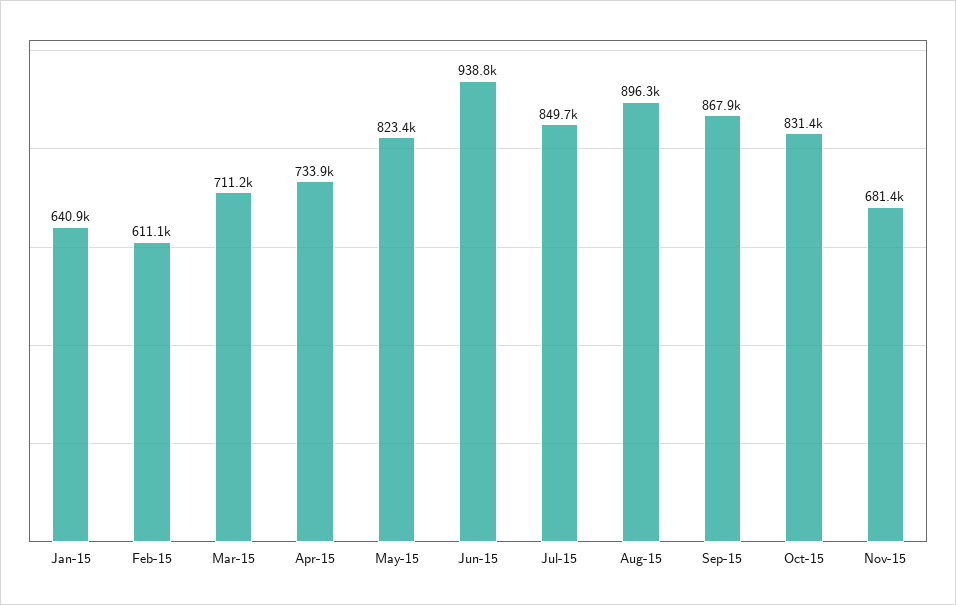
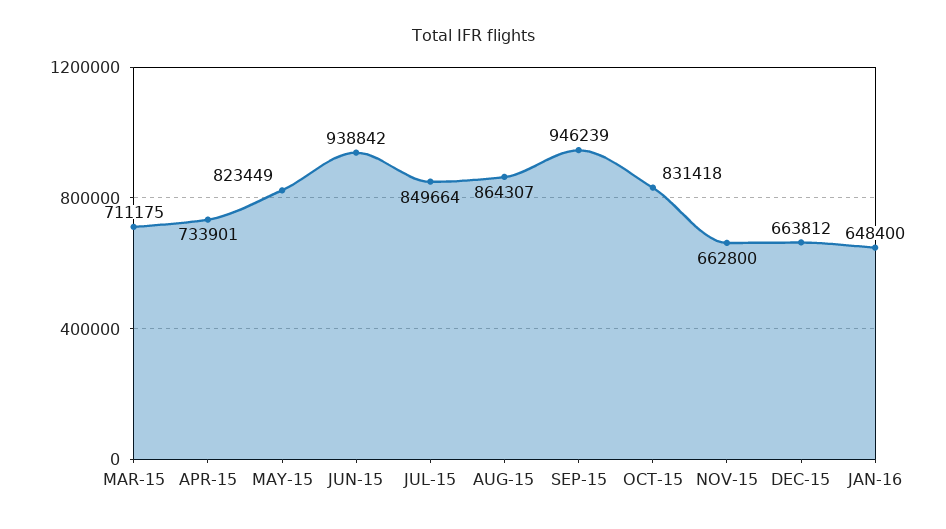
Jan-15: 640900 -> none
Feb-15: 611100 -> none
Aug-15: 896300 -> 864307
Sep-15: 867900 -> 946239
Nov-15: 681400 -> 662800
DEC-15: none -> 663812
JAN-16: none -> 648400

